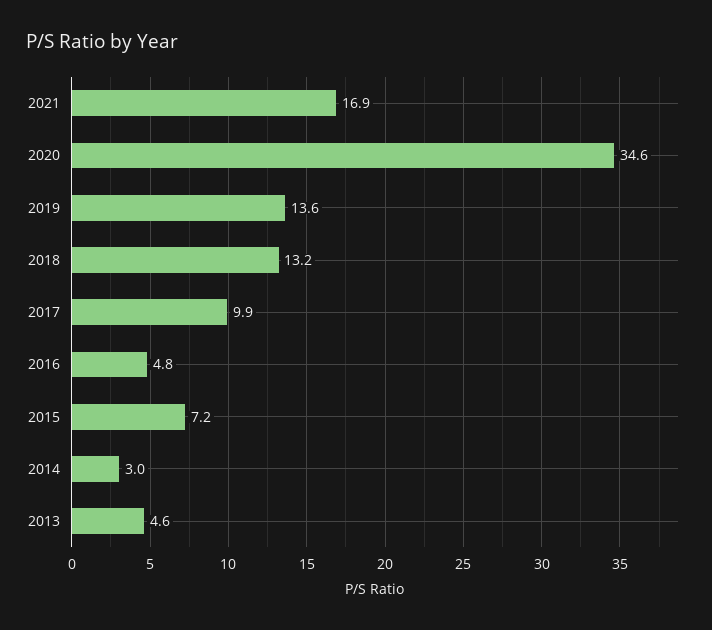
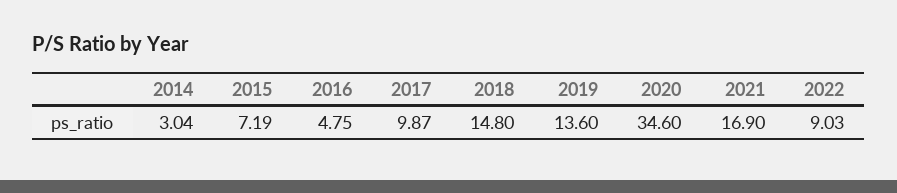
2018: 13.2 -> 14.8
2013: 4.6 -> none
2022: none -> 9.03

